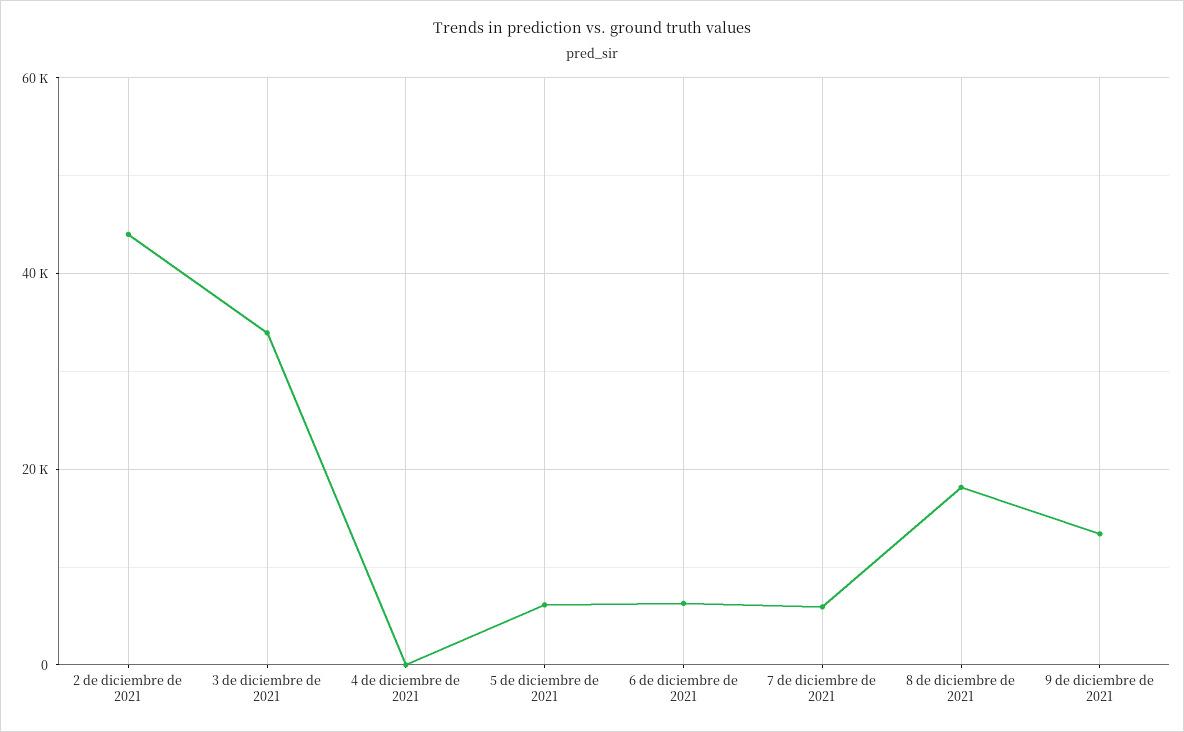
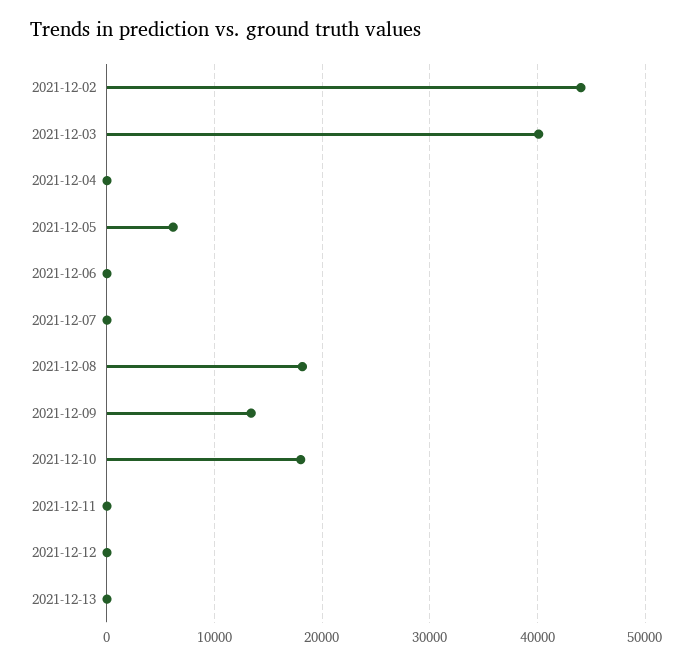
3 de diciembre de 2021: 34000 -> 40000
6 de diciembre de 2021: 6000 -> 0
7 de diciembre de 2021: 6000 -> 0
2021-12-10: none -> 18000
2021-12-11: none -> 0
2021-12-12: none -> 0
2021-12-13: none -> 0

